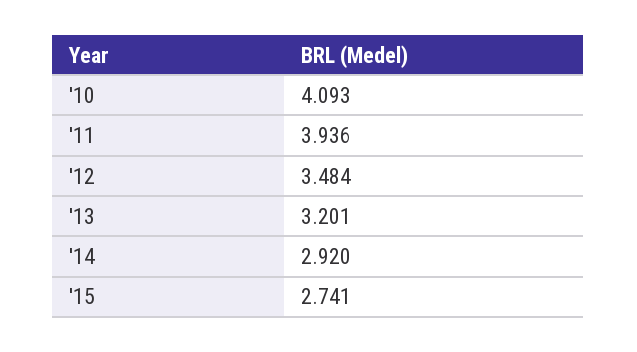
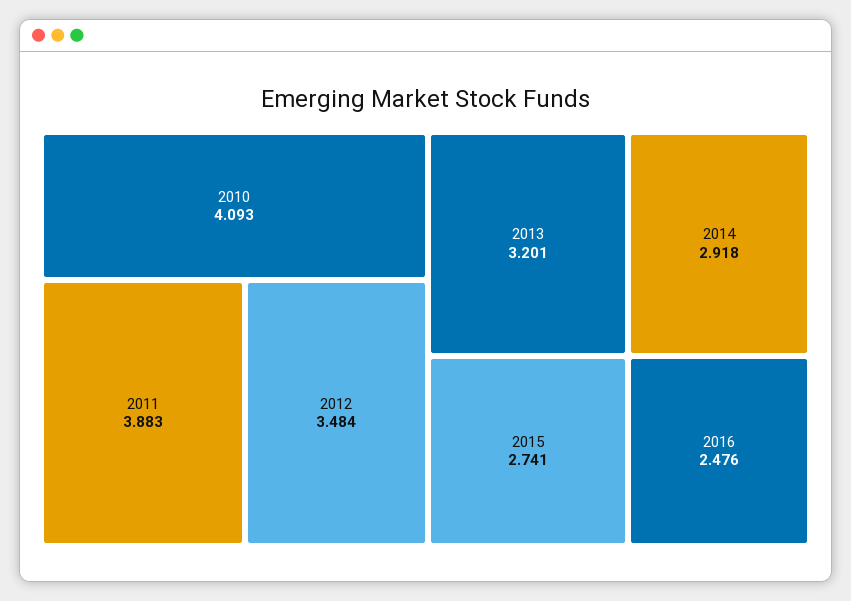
'11: 3.936 -> 3.883
'14: 2.92 -> 2.918
2016: none -> 2.476

